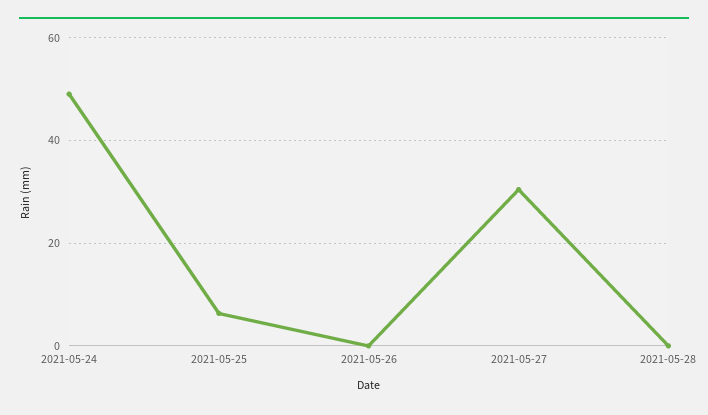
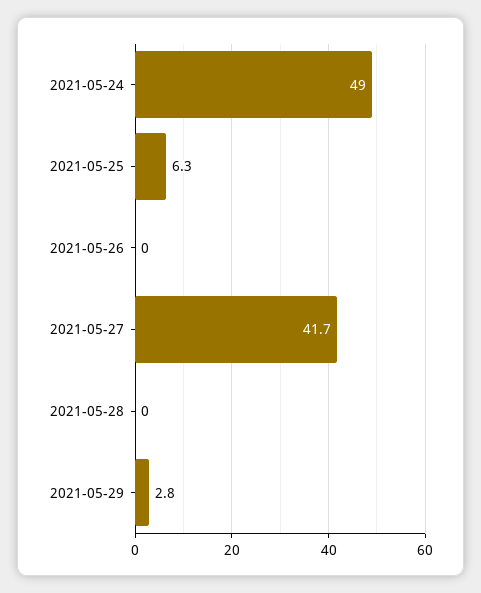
2021-05-27: 30 -> 41.7
2021-05-29: none -> 2.8

